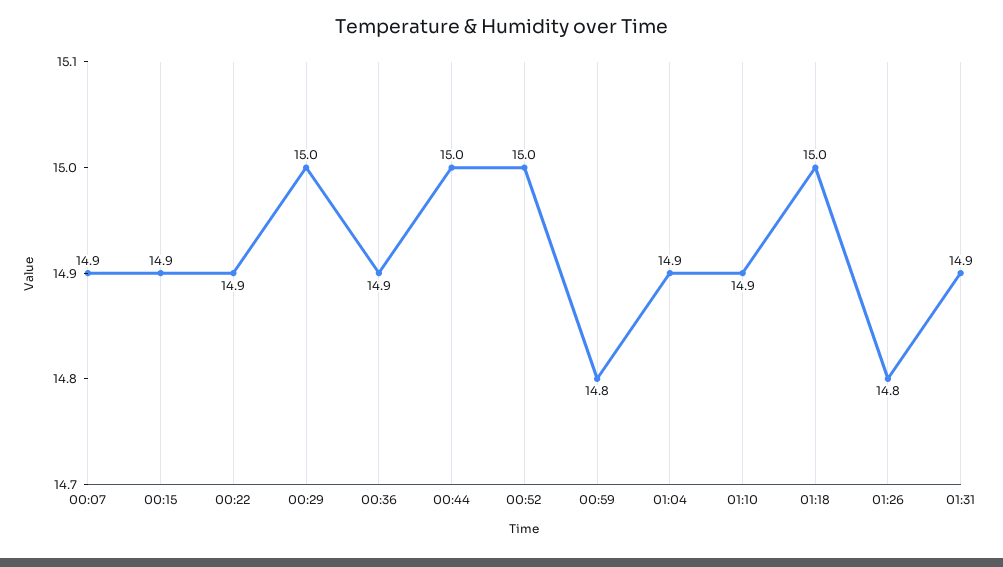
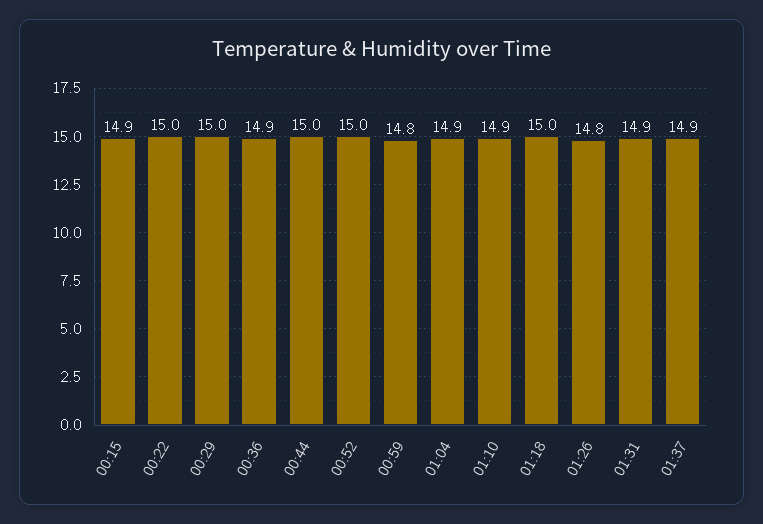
00:07: 14.9 -> none
00:22: 14.9 -> 15
01:37: none -> 14.9

